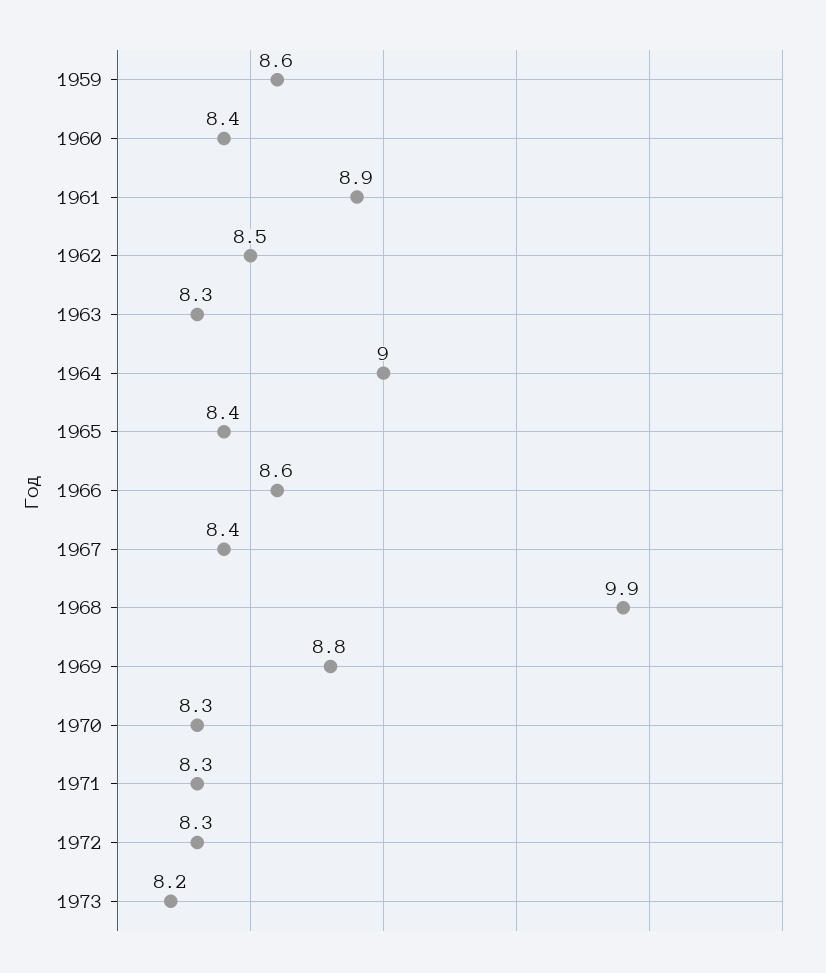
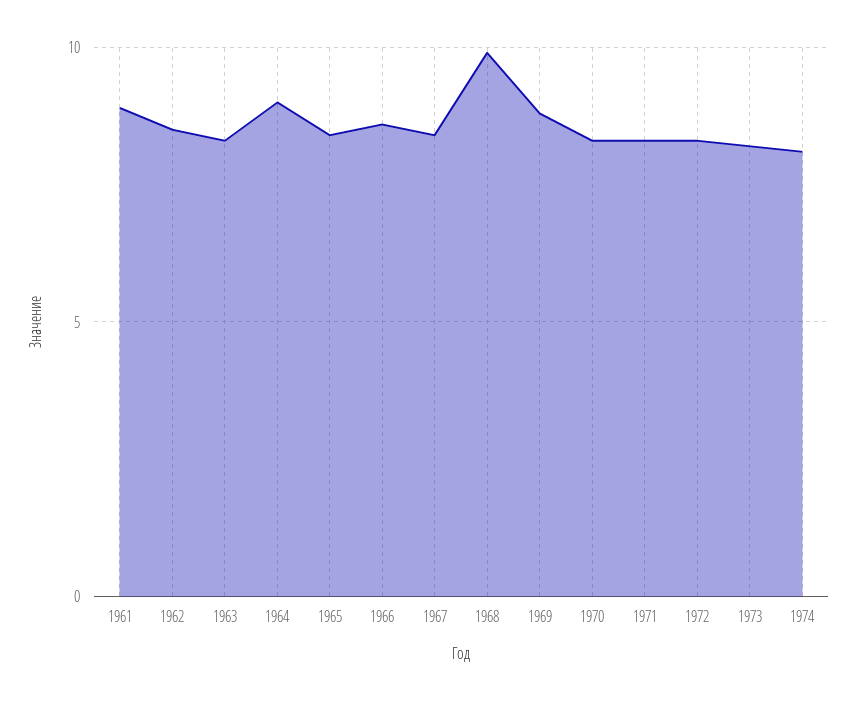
1959: 8.6 -> none
1960: 8.4 -> none
1974: none -> 8

